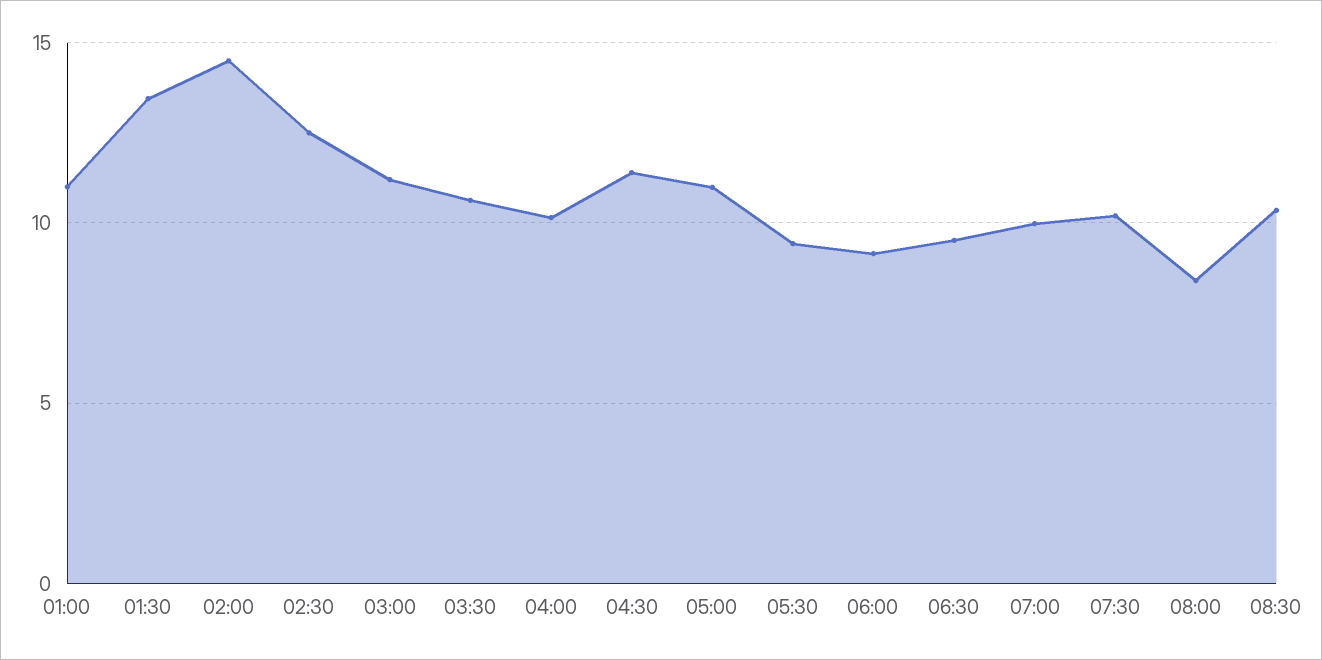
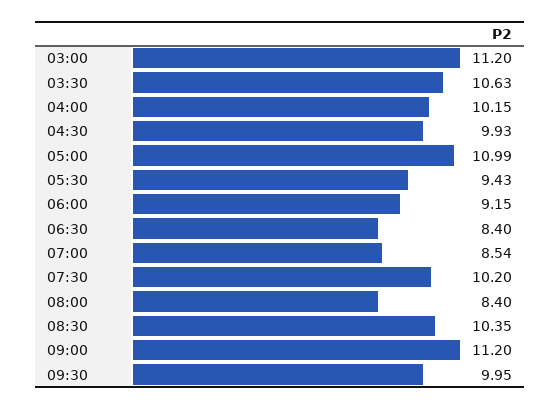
01:00: 11 -> none
01:30: 13.5 -> none
02:00: 14.5 -> none
02:30: 12.5 -> none
04:30: 11.5 -> 9.93
06:30: 9.5 -> 8.4
07:00: 10 -> 8.54
09:00: none -> 11.2
09:30: none -> 9.95

